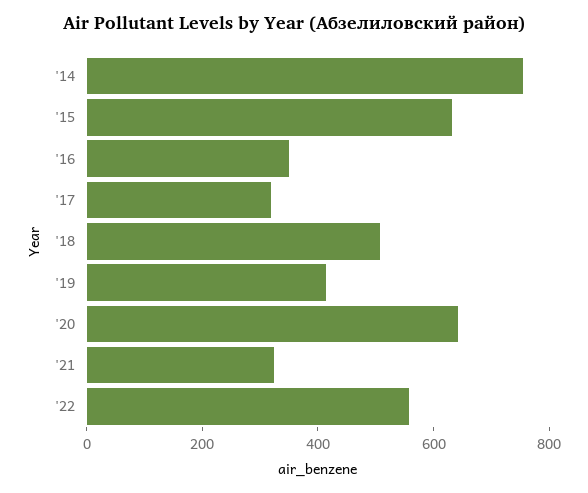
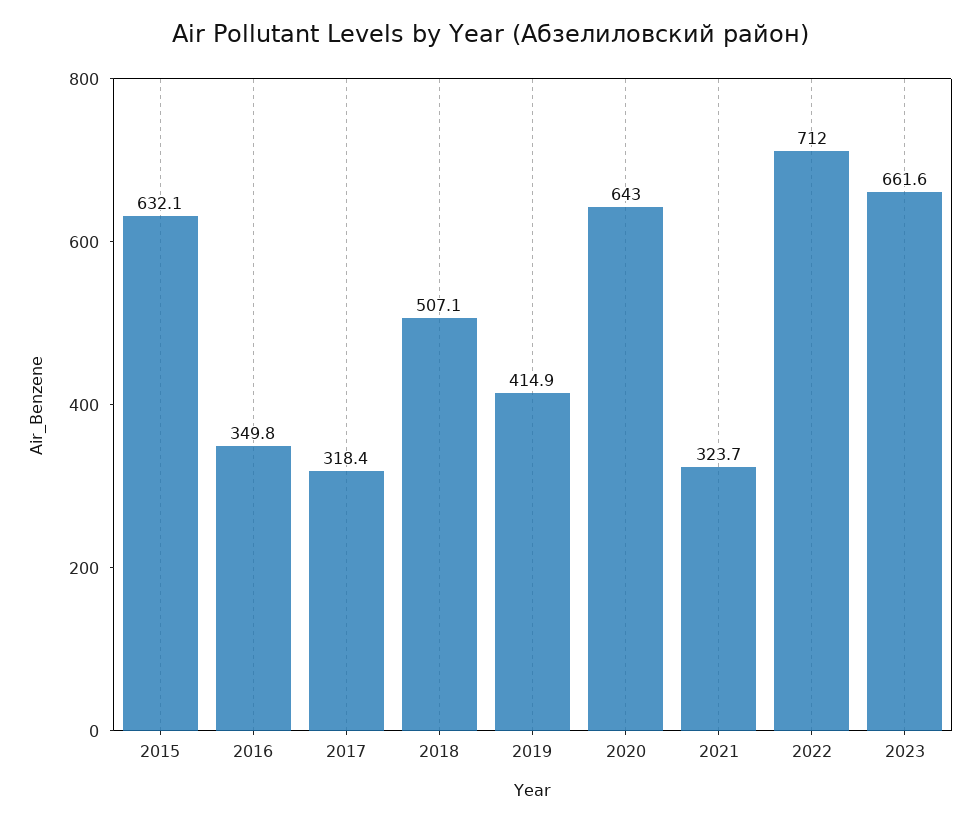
'14: 750 -> none
'22: 550 -> 712
2023: none -> 661.6

